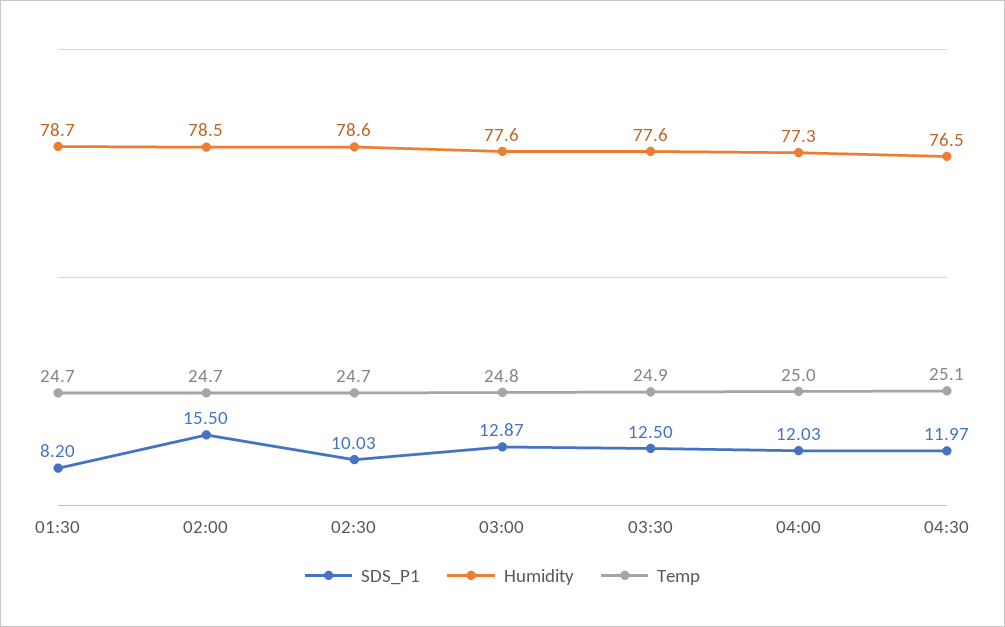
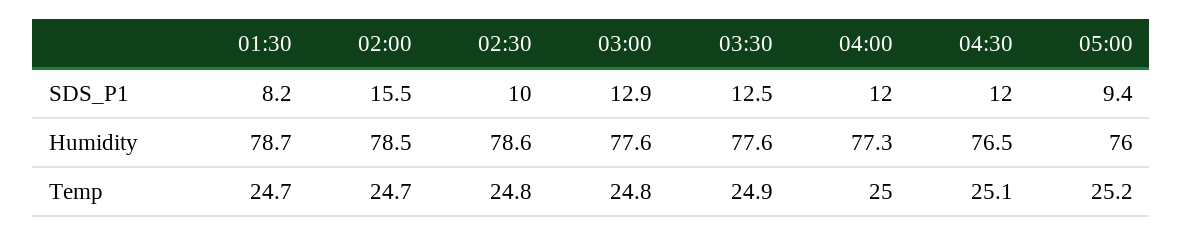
Temp, 02:30: 24.7 -> 24.8
SDS_P1, 05:00: none -> 9.4
Humidity, 05:00: none -> 76
Temp, 05:00: none -> 25.2

